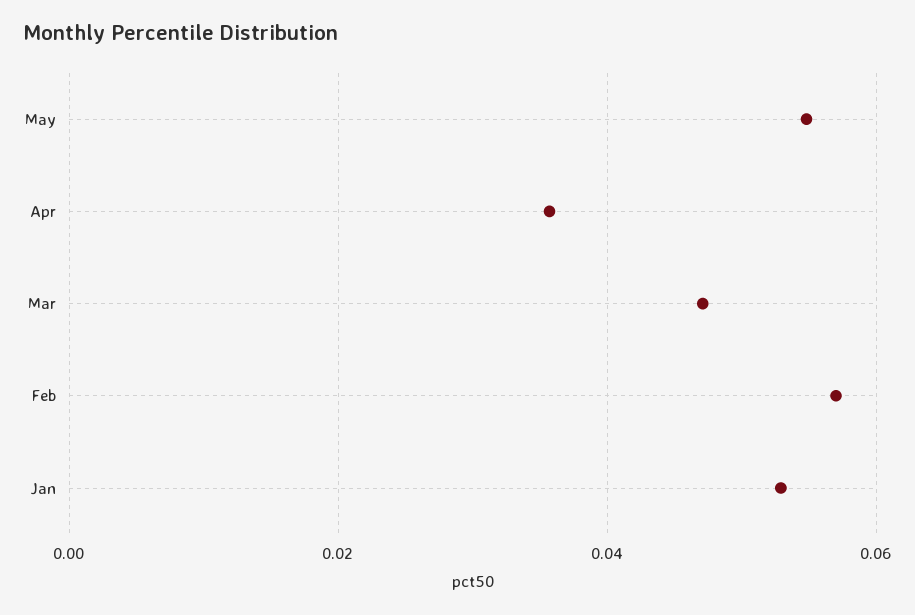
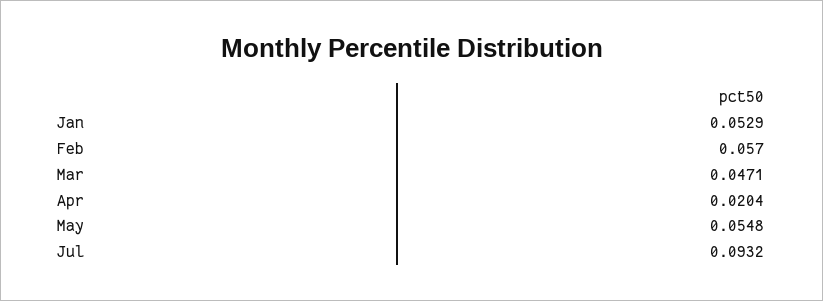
Apr: 0.036 -> 0.0204
Jul: none -> 0.0932

